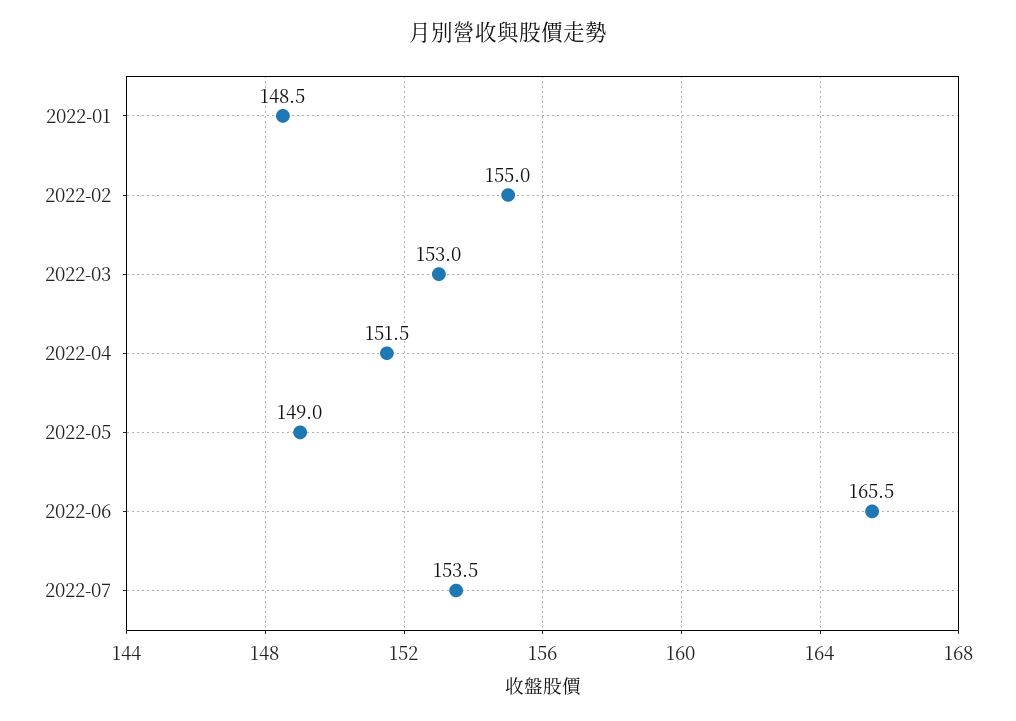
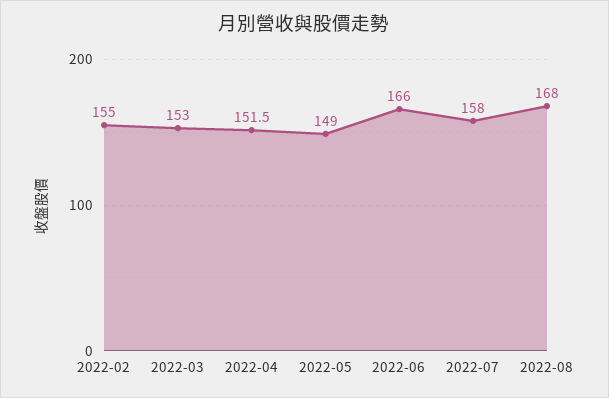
2022-01: 148.5 -> none
2022-06: 165.5 -> 166
2022-07: 153.5 -> 158
2022-08: none -> 168

